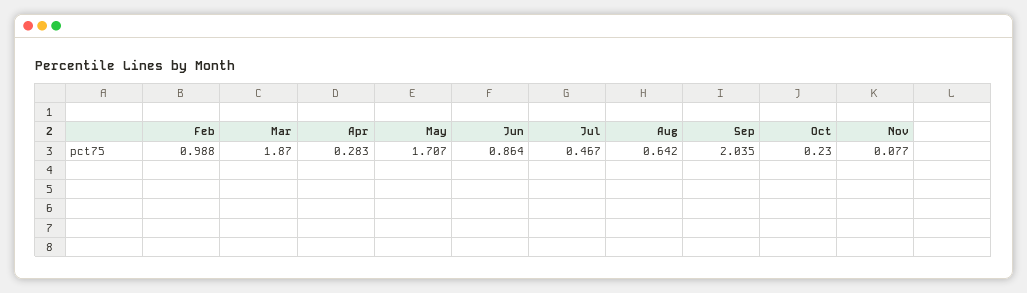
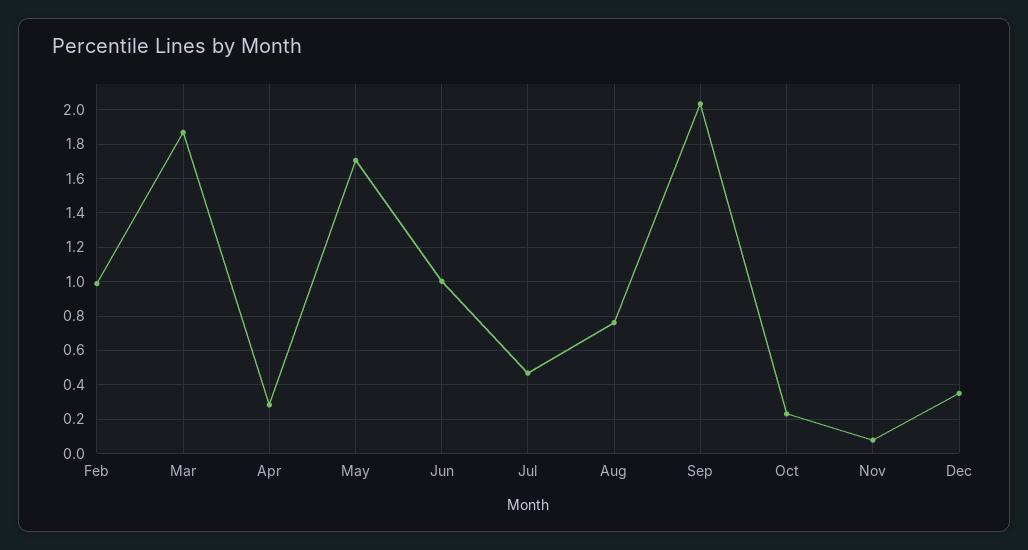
Jun: 0.864 -> 1
Aug: 0.642 -> 0.75
Dec: none -> 0.35

